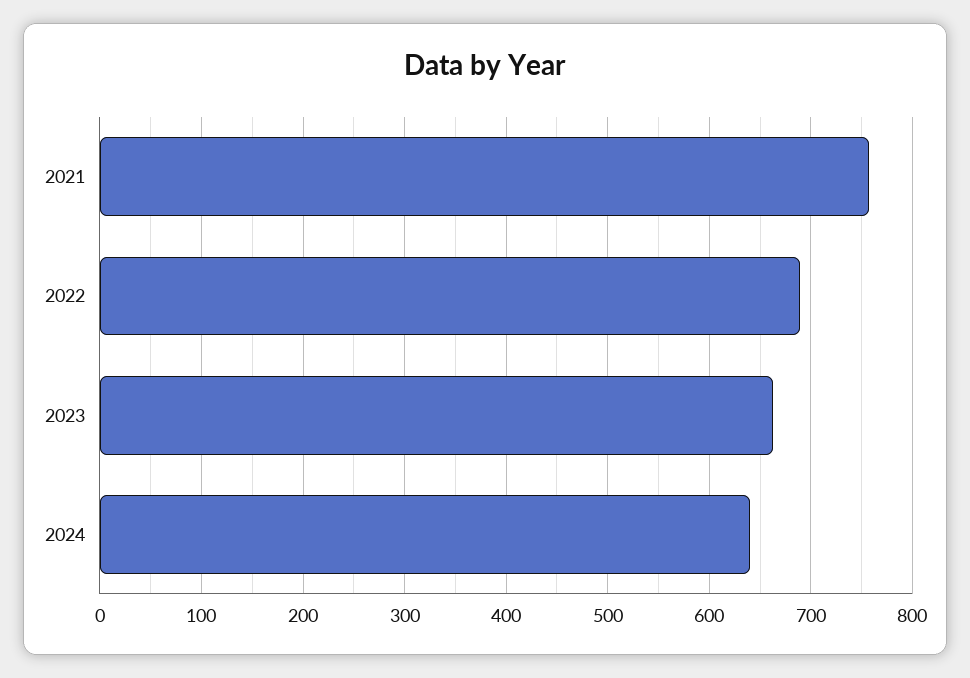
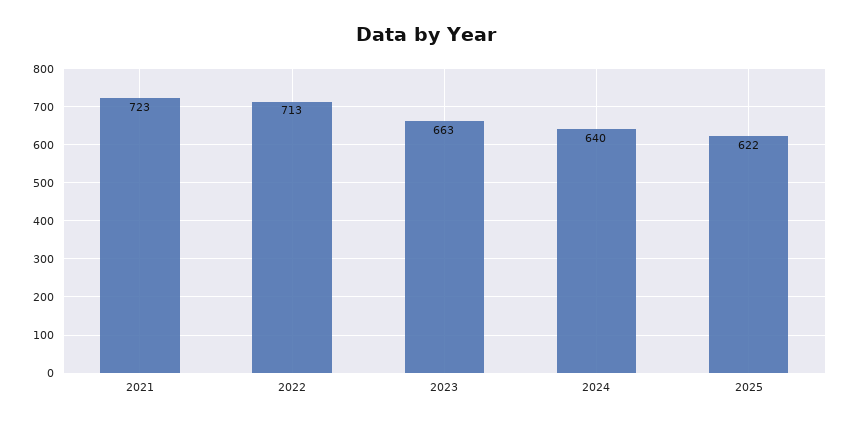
2021: 760 -> 723
2022: 690 -> 713
2025: none -> 622

